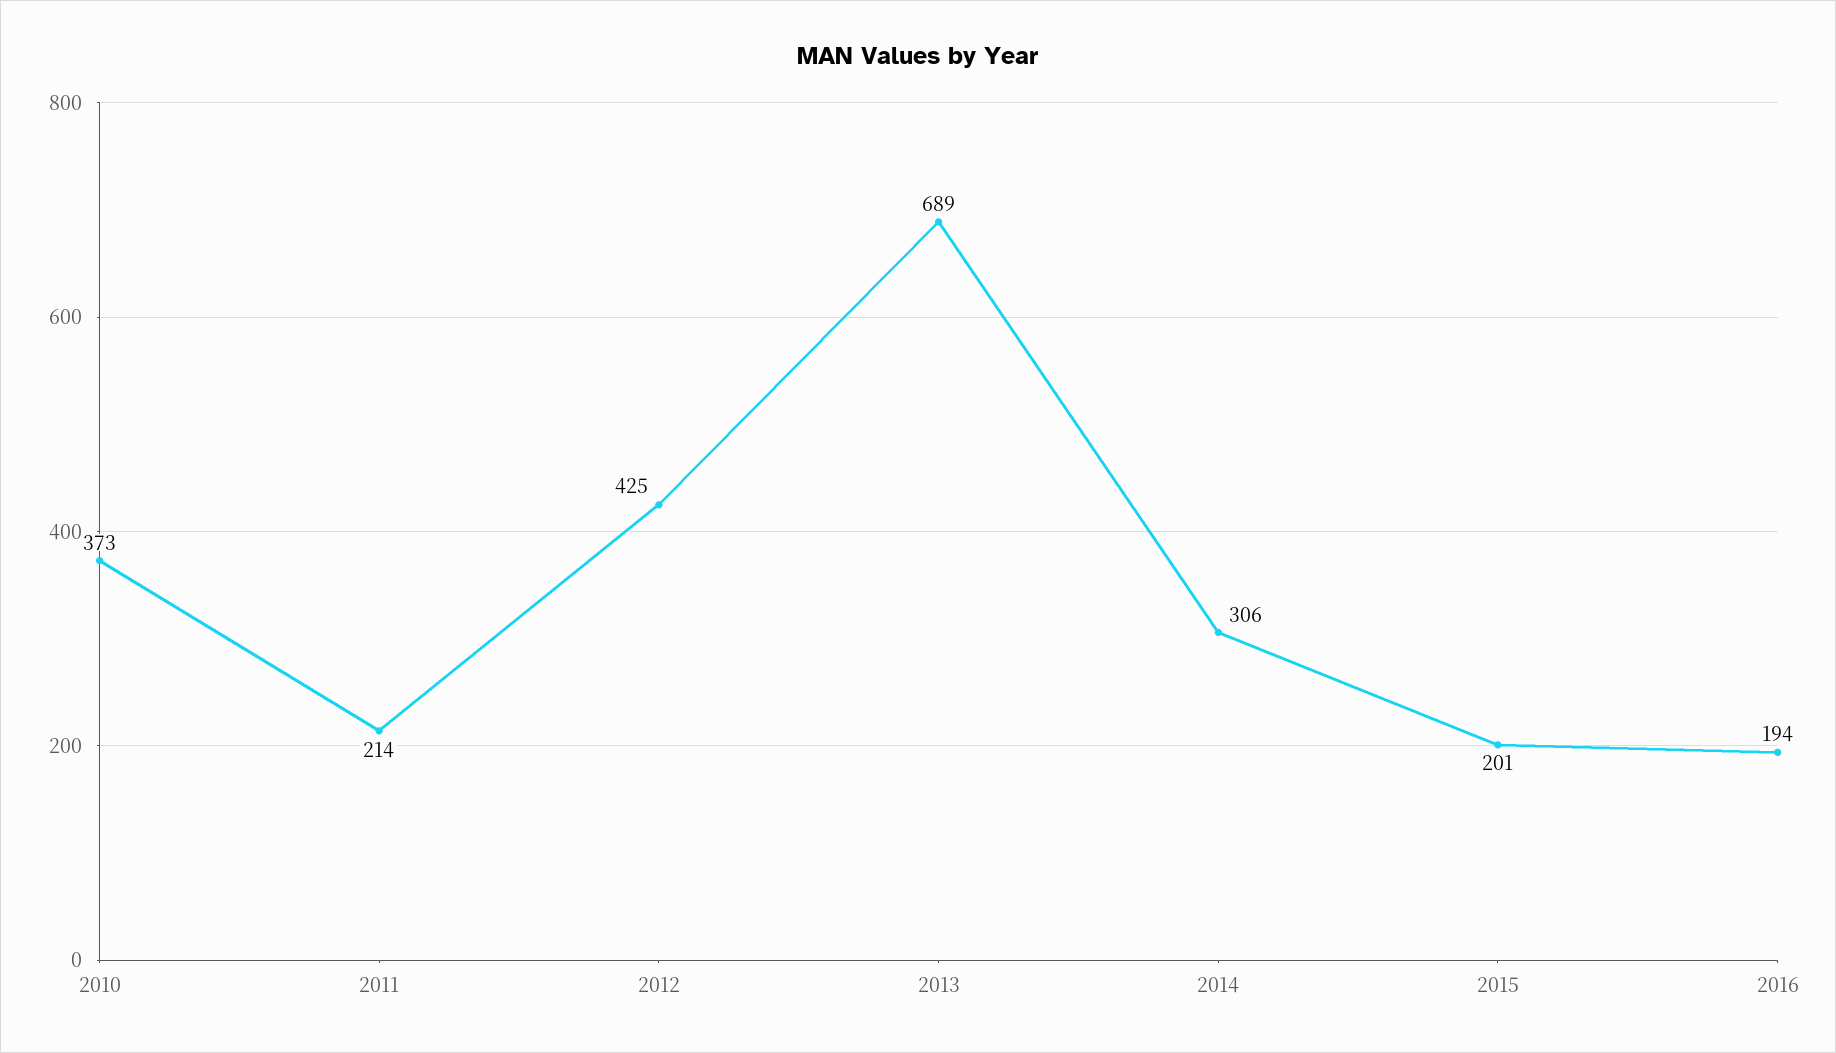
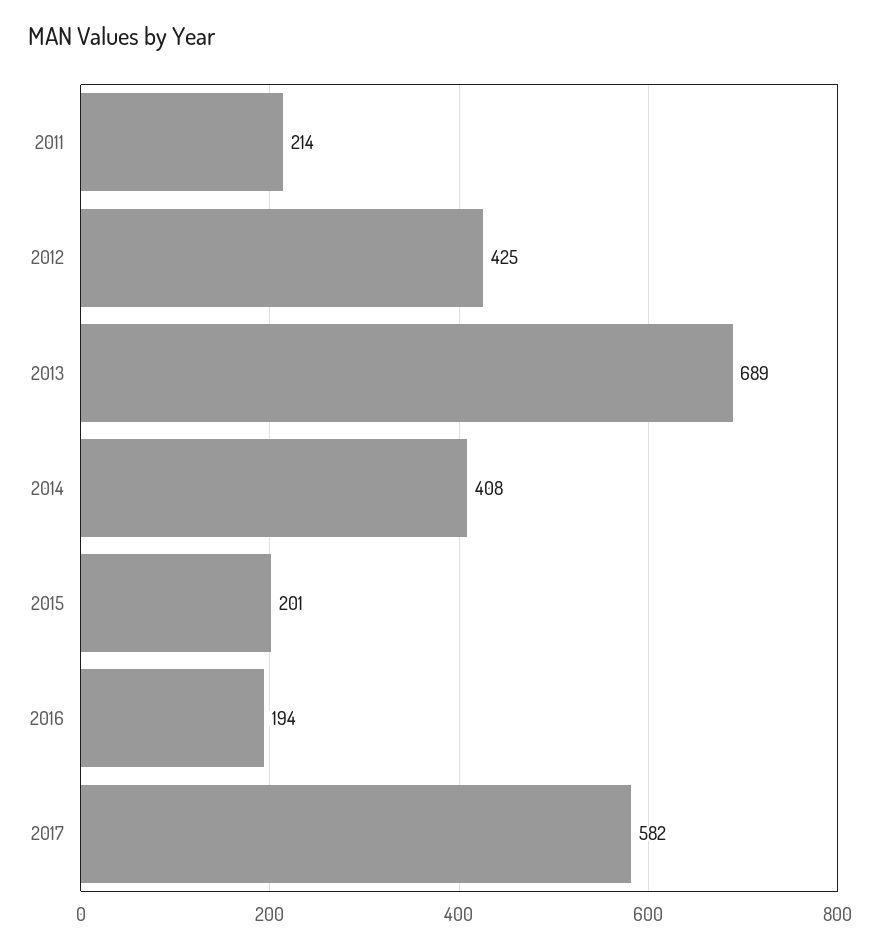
2010: 373 -> none
2014: 306 -> 408
2017: none -> 582

